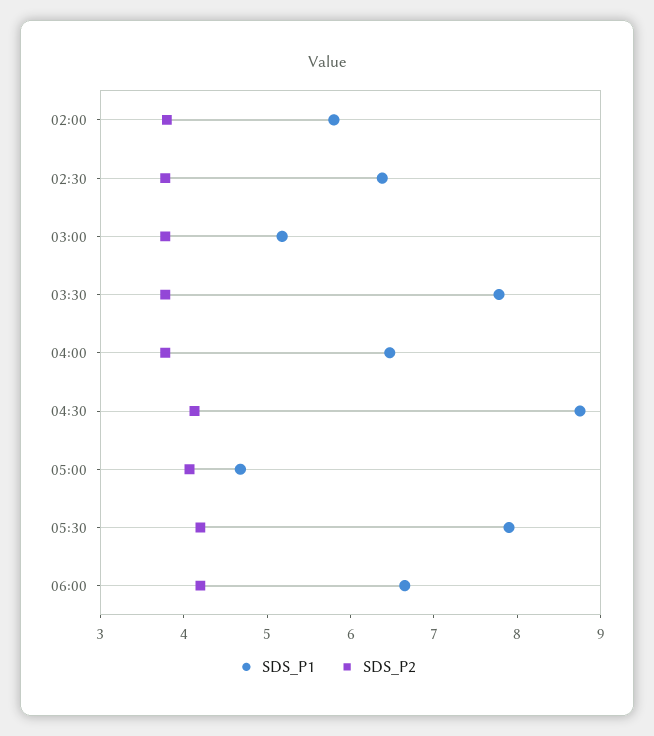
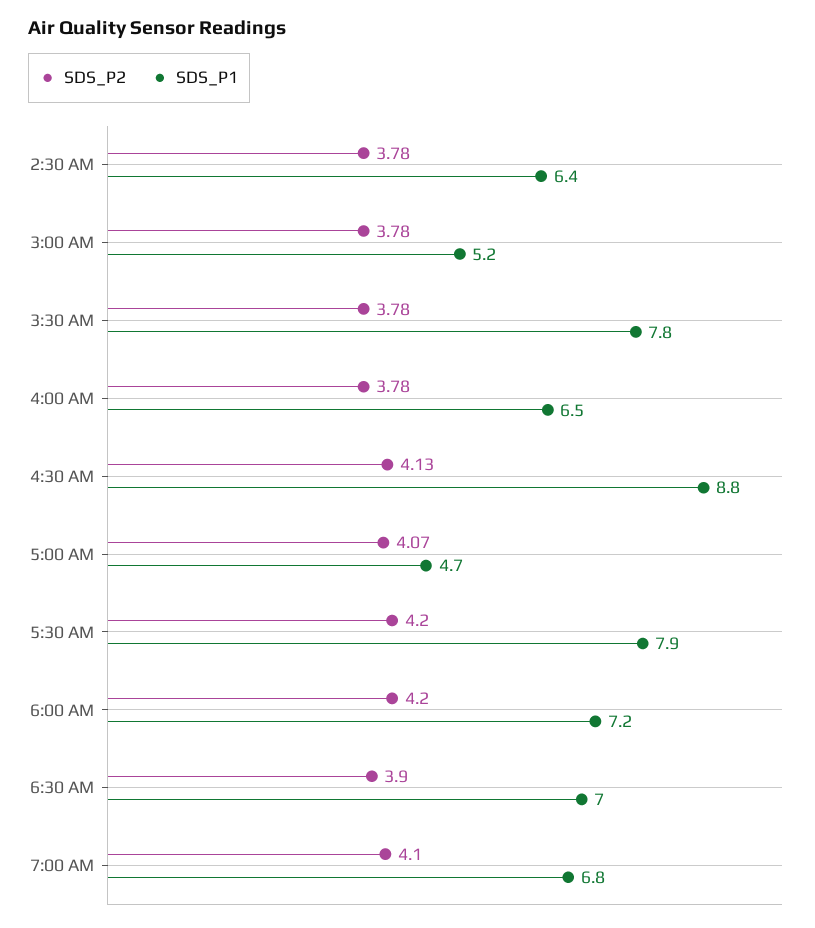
SDS_P1, 02:00: 5.8 -> none
SDS_P2, 02:00: 3.8 -> none
SDS_P1, 06:00: 6.6 -> 7.2
SDS_P2, 6:30 AM: none -> 3.9
SDS_P1, 6:30 AM: none -> 7
SDS_P2, 7:00 AM: none -> 4.1
SDS_P1, 7:00 AM: none -> 6.8

